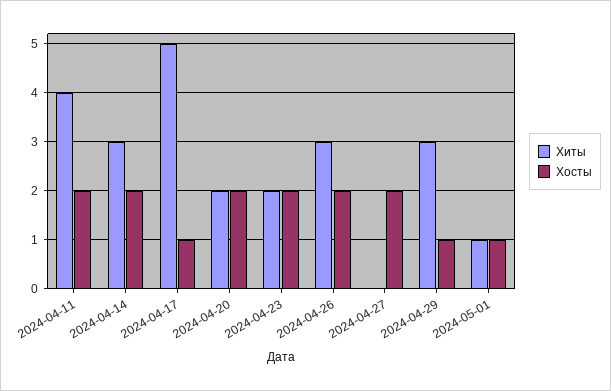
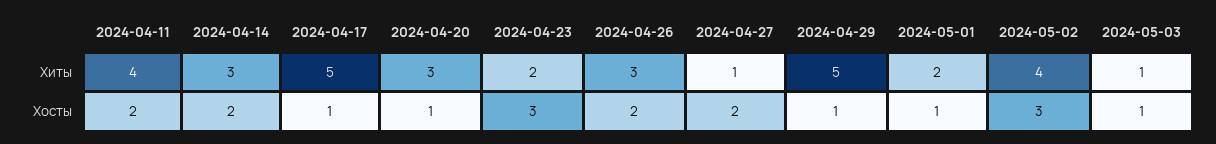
Хиты, 2024-04-20: 2 -> 3
Хосты, 2024-04-20: 2 -> 1
Хосты, 2024-04-23: 2 -> 3
Хиты, 2024-04-27: 0 -> 1
Хиты, 2024-04-29: 3 -> 5
Хиты, 2024-05-01: 1 -> 2
Хиты, 2024-05-02: none -> 4
Хиты, 2024-05-03: none -> 1
Хосты, 2024-05-02: none -> 3
Хосты, 2024-05-03: none -> 1

